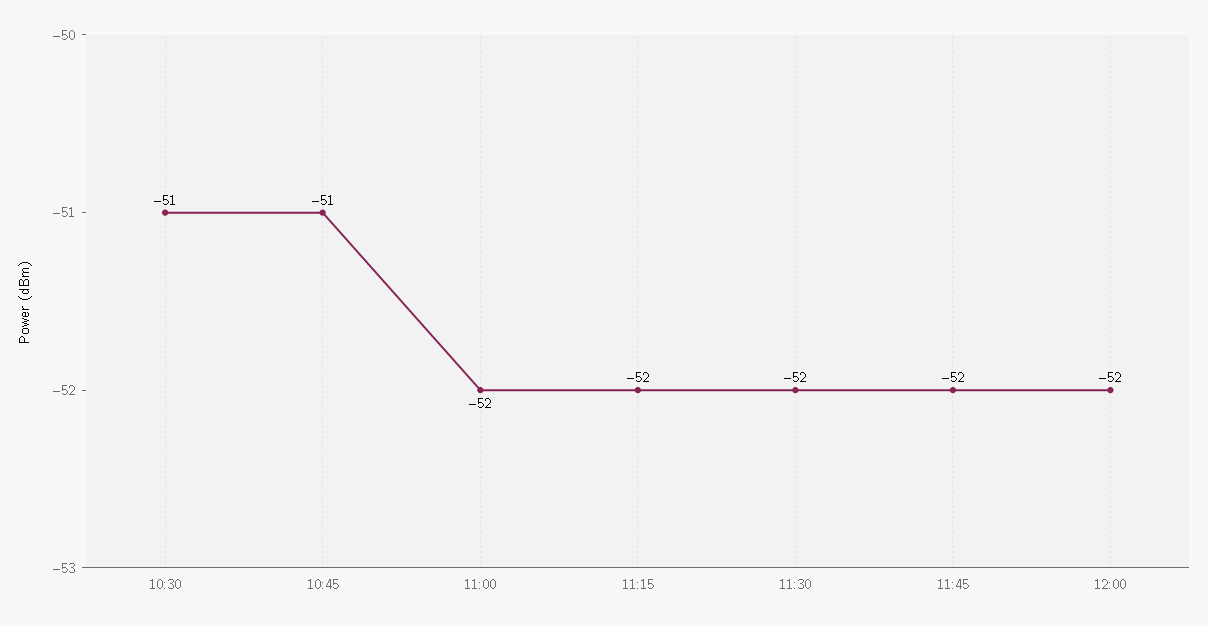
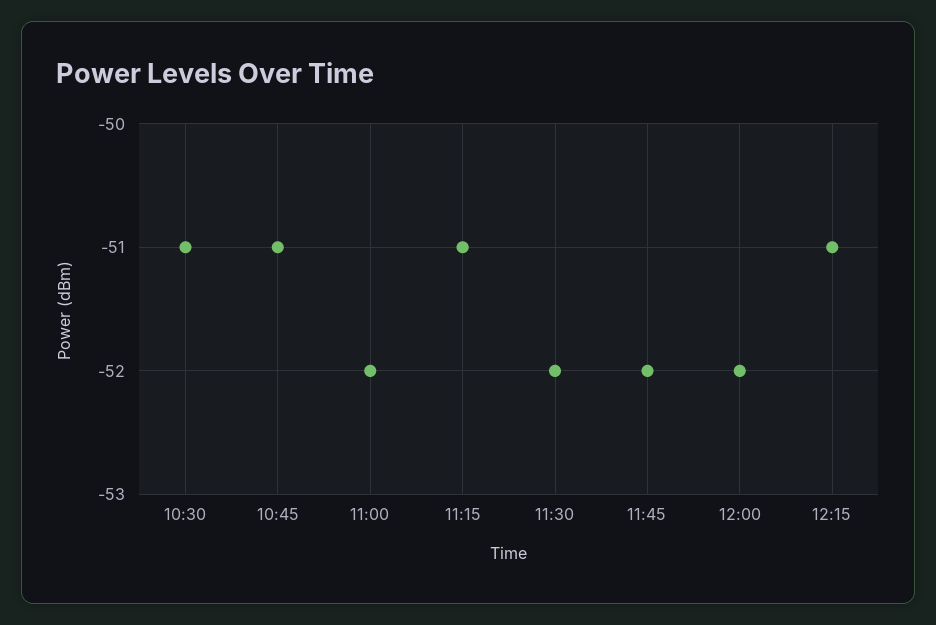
11:15: -52 -> -51
12:15: none -> -51

